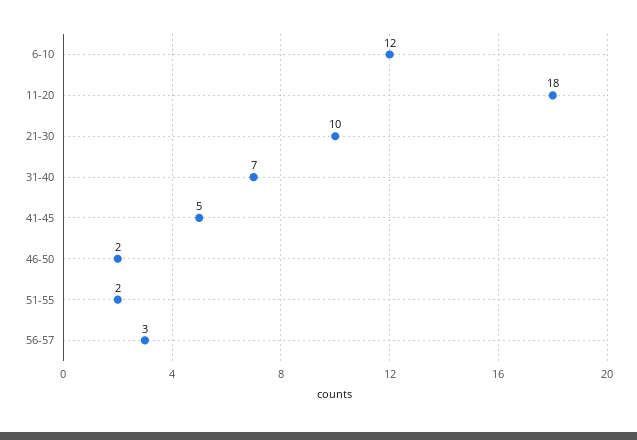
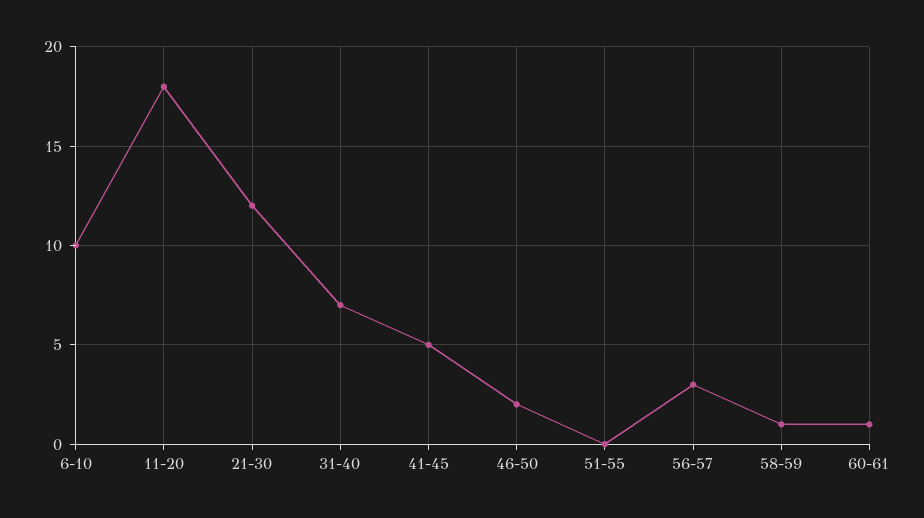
6-10: 12 -> 10
21-30: 10 -> 12
51-55: 2 -> 0
58-59: none -> 1
60-61: none -> 1

